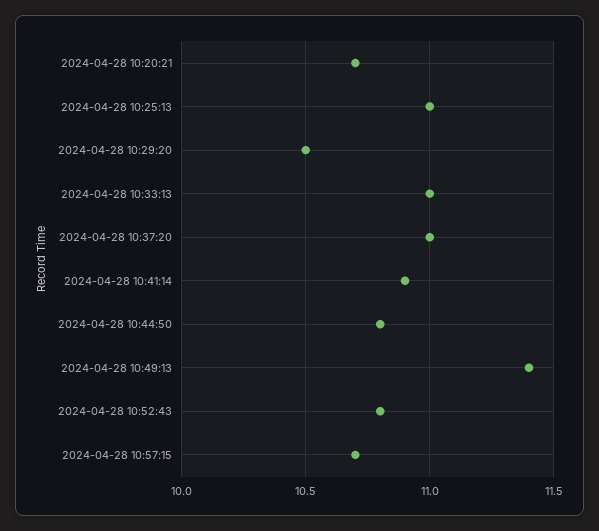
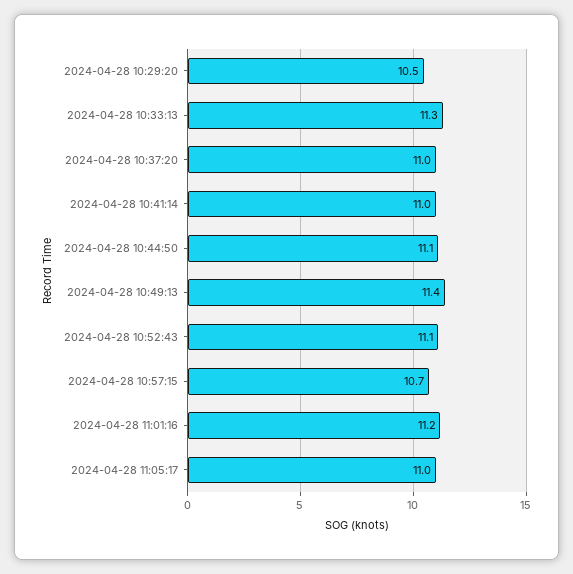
2024-04-28 10:20:21: 10.7 -> none
2024-04-28 10:25:13: 11 -> none
2024-04-28 10:33:13: 11 -> 11.3
2024-04-28 10:41:14: 10.9 -> 11
2024-04-28 10:44:50: 10.8 -> 11.1
2024-04-28 10:52:43: 10.8 -> 11.1
2024-04-28 11:01:16: none -> 11.2
2024-04-28 11:05:17: none -> 11

